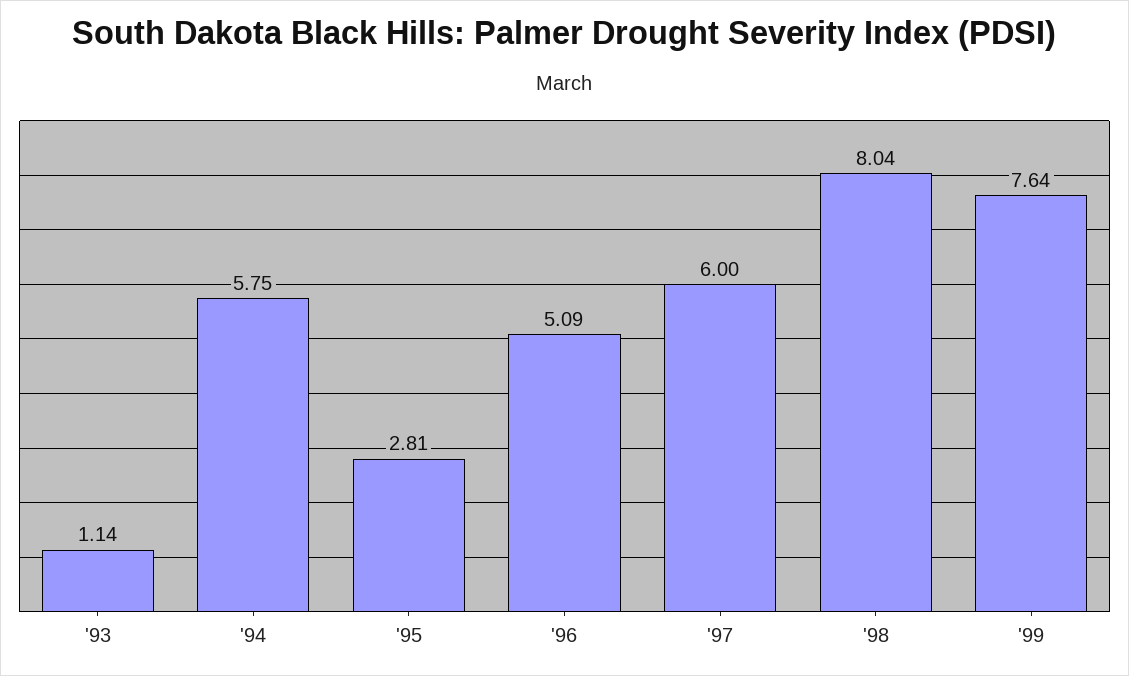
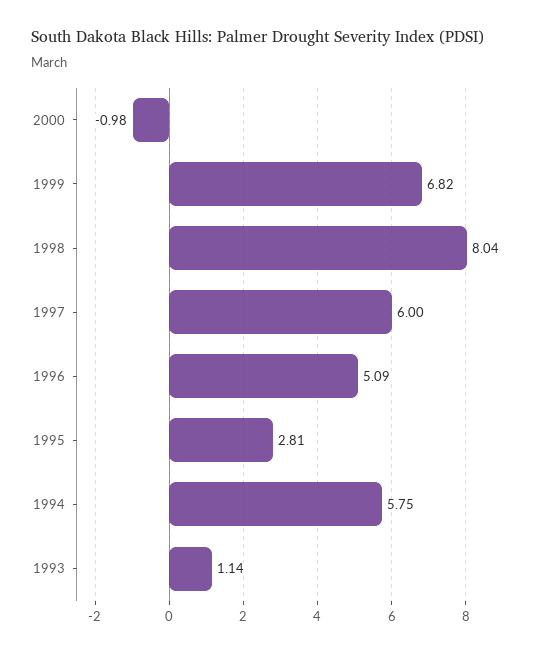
'99: 7.64 -> 6.82
2000: none -> -0.98

